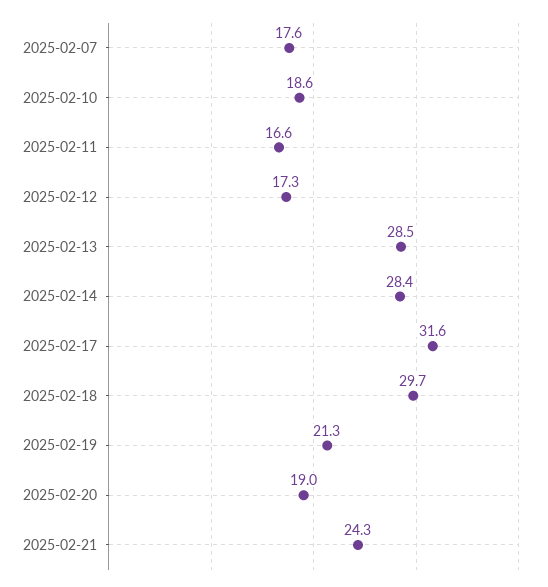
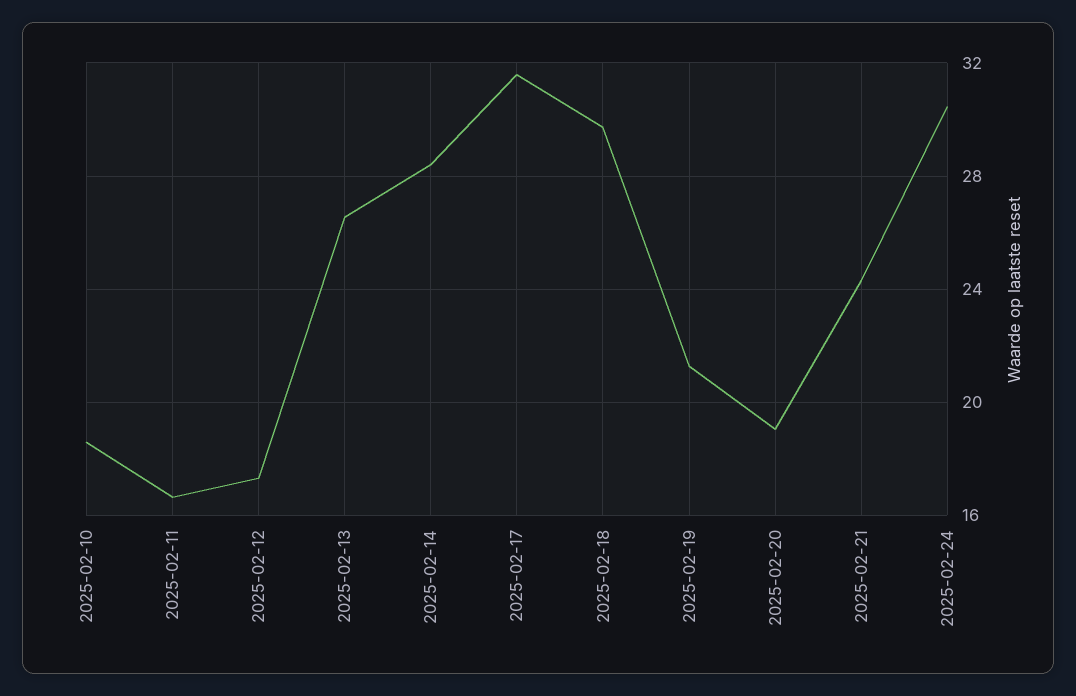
2025-02-07: 17.6 -> none
2025-02-13: 28.5 -> 26.5
2025-02-24: none -> 30.5

